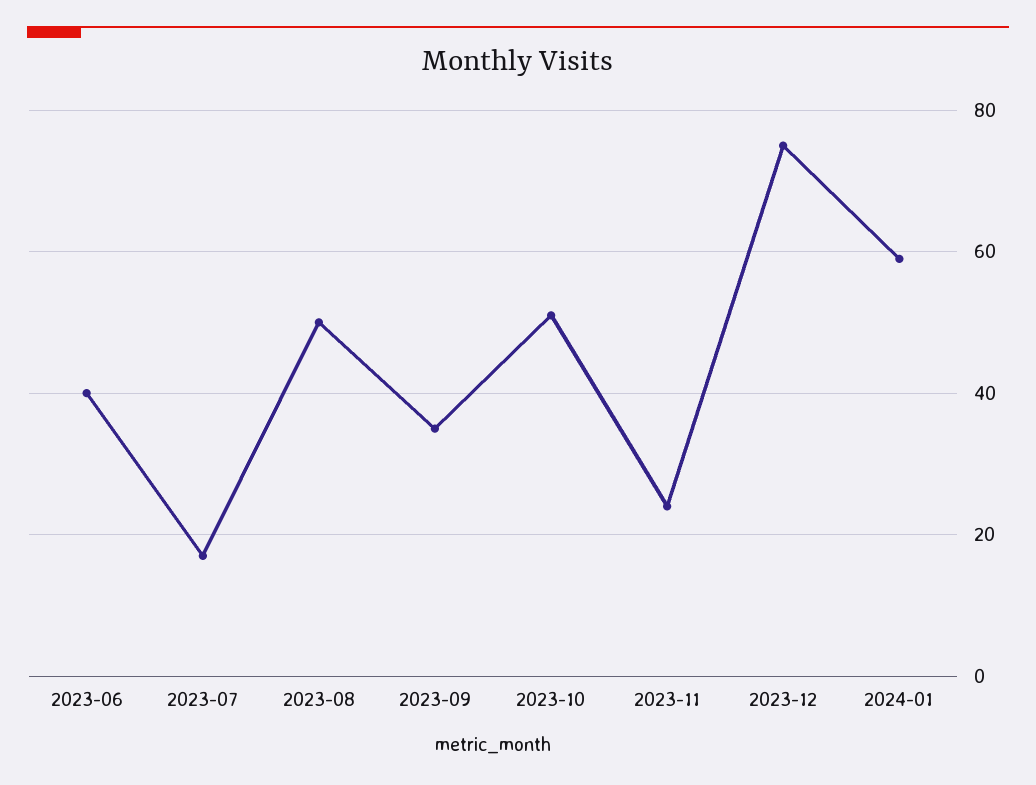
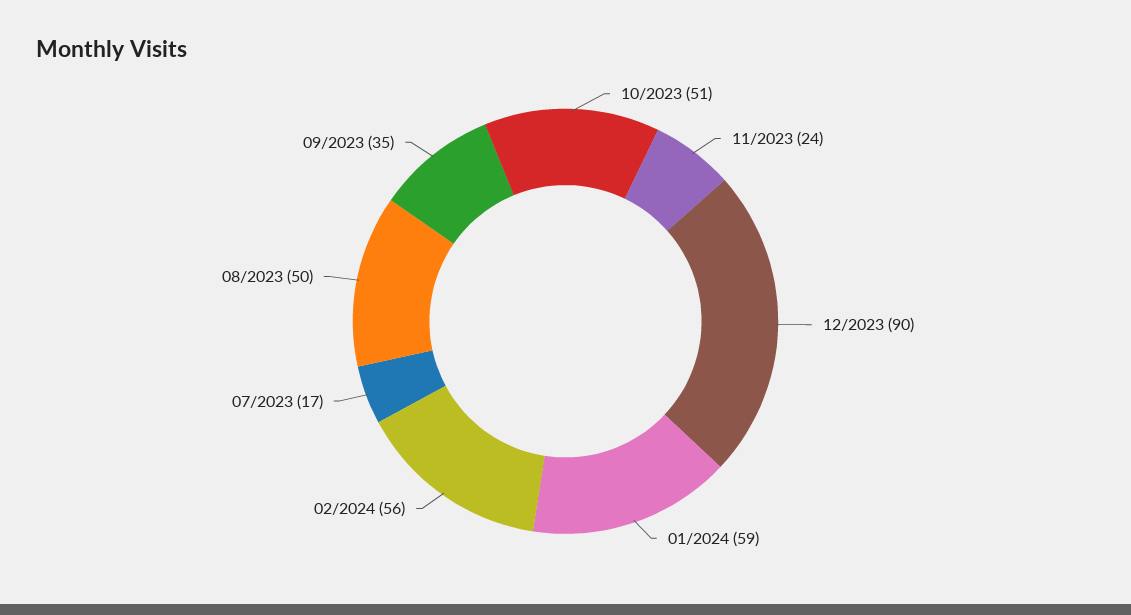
2023-06: 40 -> none
2023-12: 75 -> 90
02/2024: none -> 56

